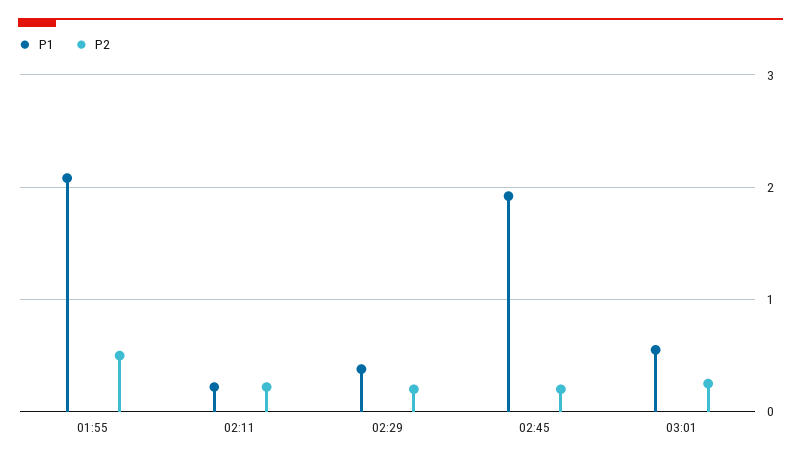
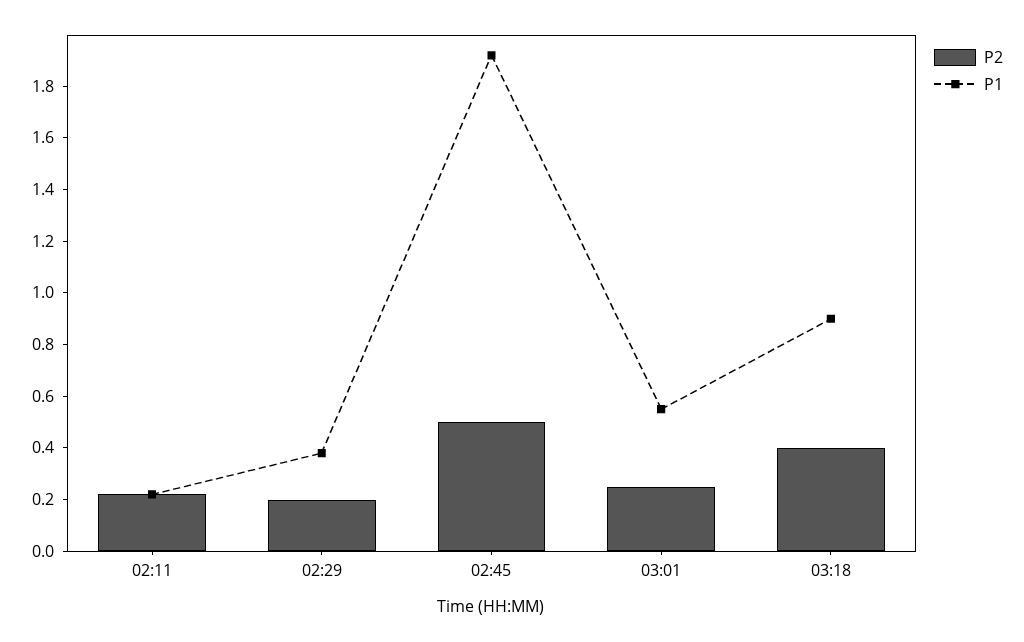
P1, 01:55: 2.1 -> none
P2, 01:55: 0.5 -> none
P2, 02:45: 0.2 -> 0.5
P2, 03:18: none -> 0.4
P1, 03:18: none -> 0.9

